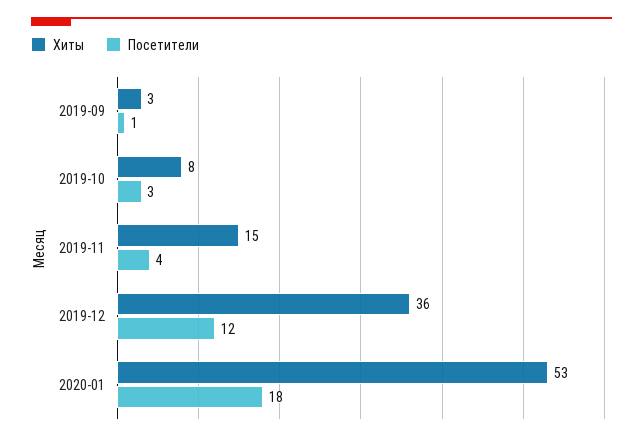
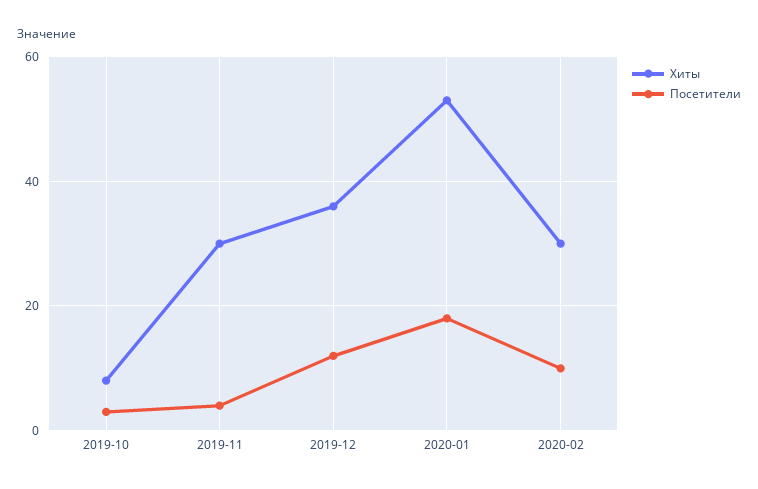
Хиты, 2019-09: 3 -> none
Посетители, 2019-09: 1 -> none
Хиты, 2019-11: 15 -> 30
Хиты, 2020-02: none -> 30
Посетители, 2020-02: none -> 10

